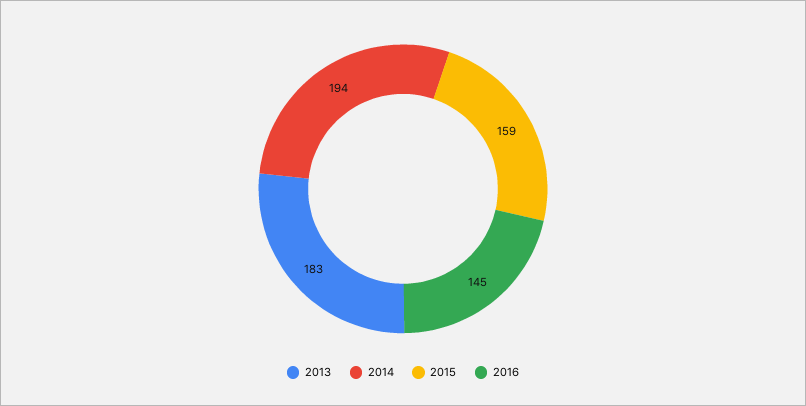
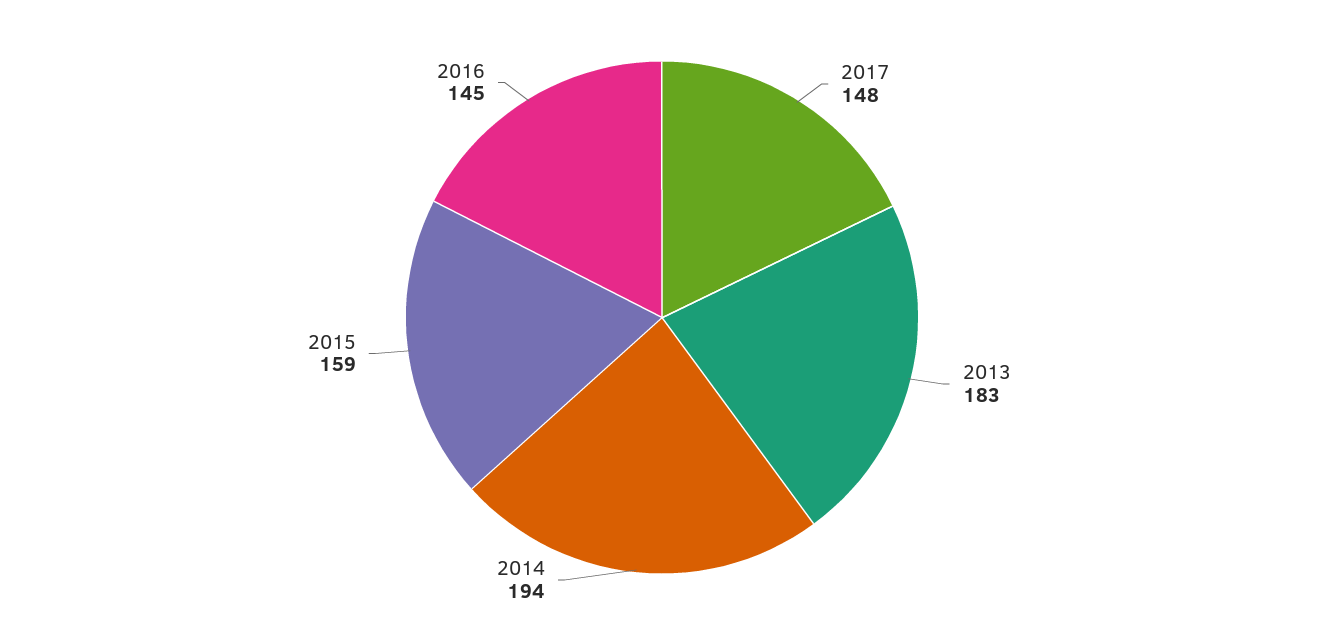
2017: none -> 148

